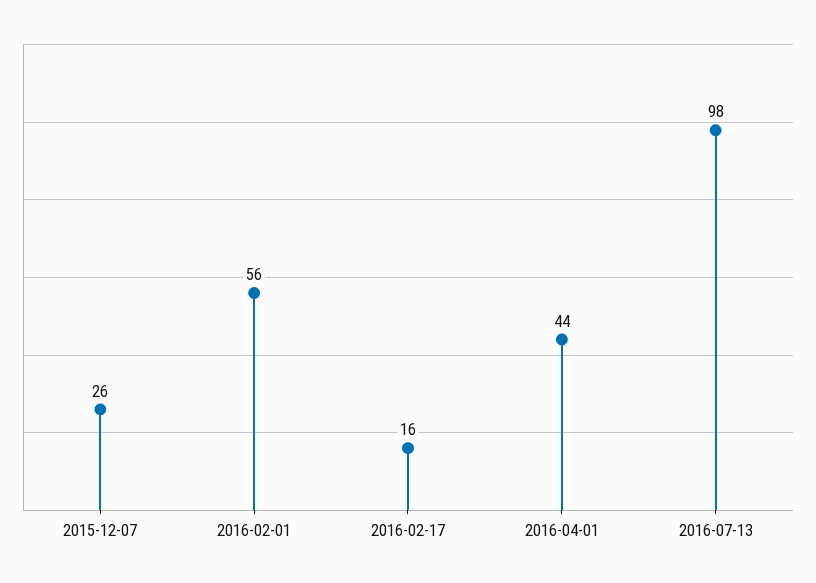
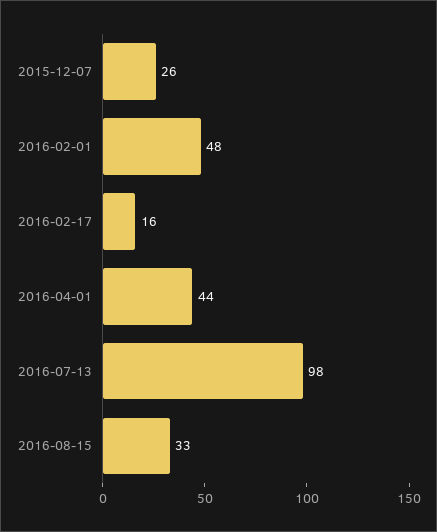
2016-02-01: 56 -> 48
2016-08-15: none -> 33

